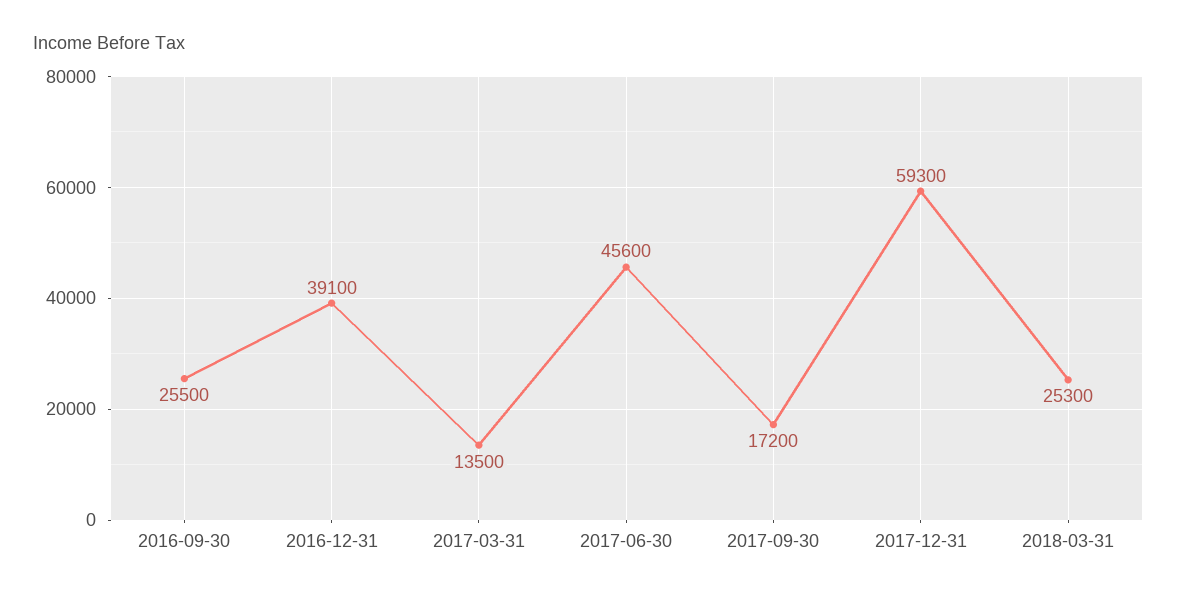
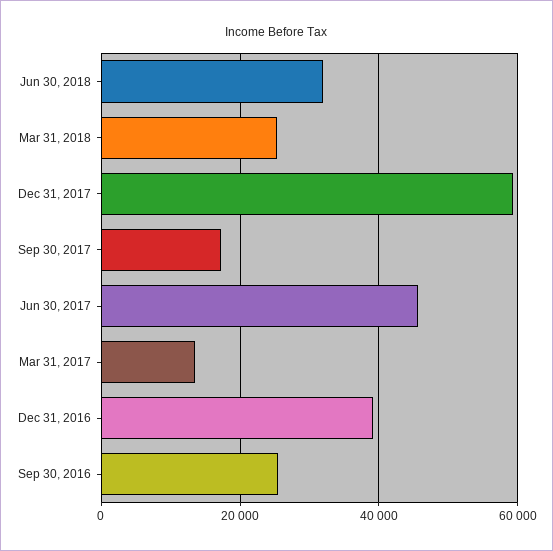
Jun 30, 2018: none -> 32000

